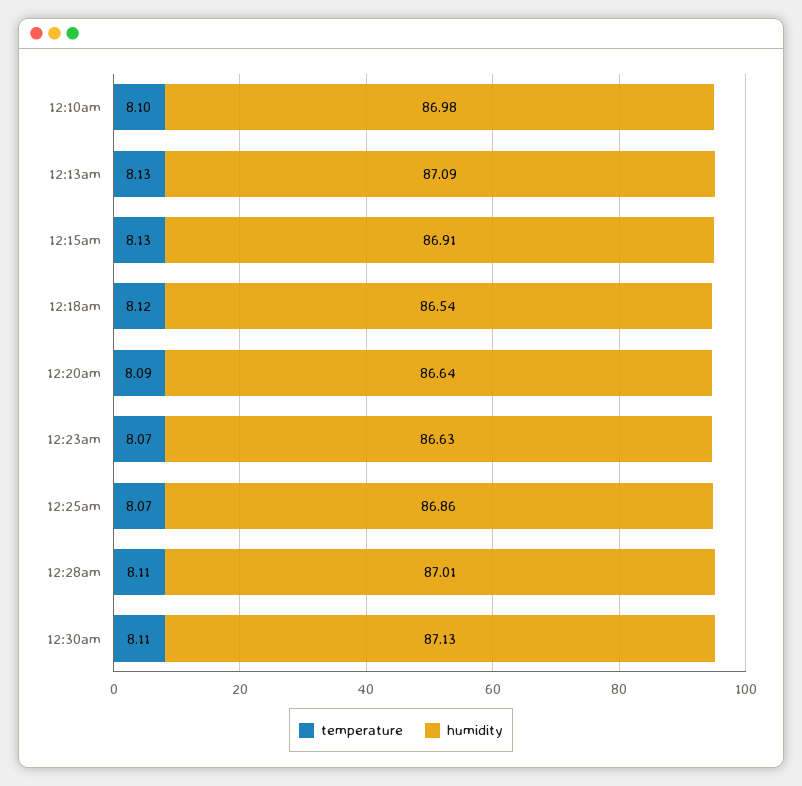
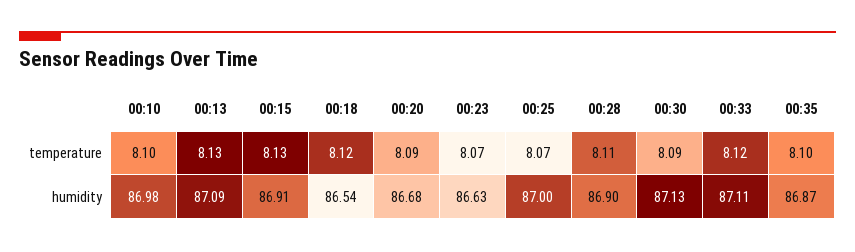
humidity, 12:20am: 86.64 -> 86.68
humidity, 12:25am: 86.86 -> 87
humidity, 12:28am: 87.01 -> 86.9
temperature, 12:30am: 8.11 -> 8.09
temperature, 00:33: none -> 8.12
temperature, 00:35: none -> 8.1
humidity, 00:33: none -> 87.11
humidity, 00:35: none -> 86.87

